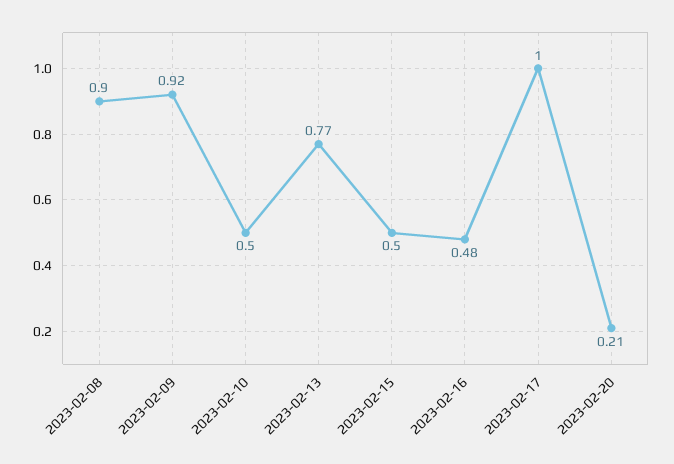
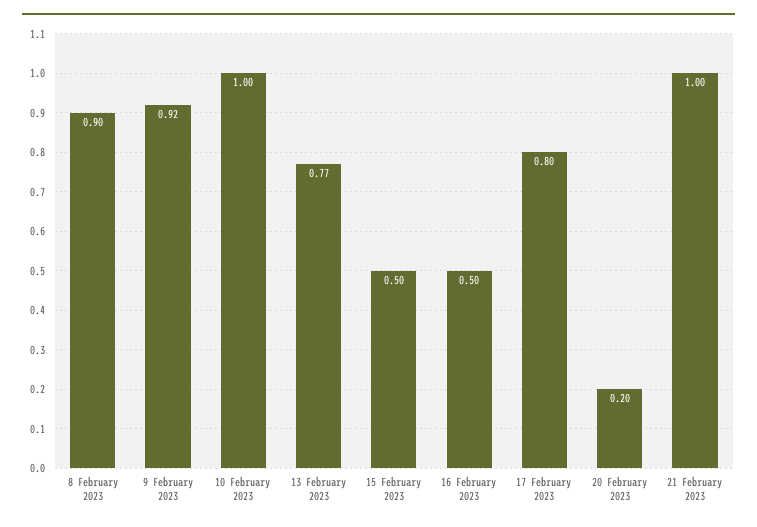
2023-02-10: 0.5 -> 1
2023-02-16: 0.48 -> 0.5
2023-02-17: 1 -> 0.8
2023-02-20: 0.21 -> 0.2
21 February 2023: none -> 1

